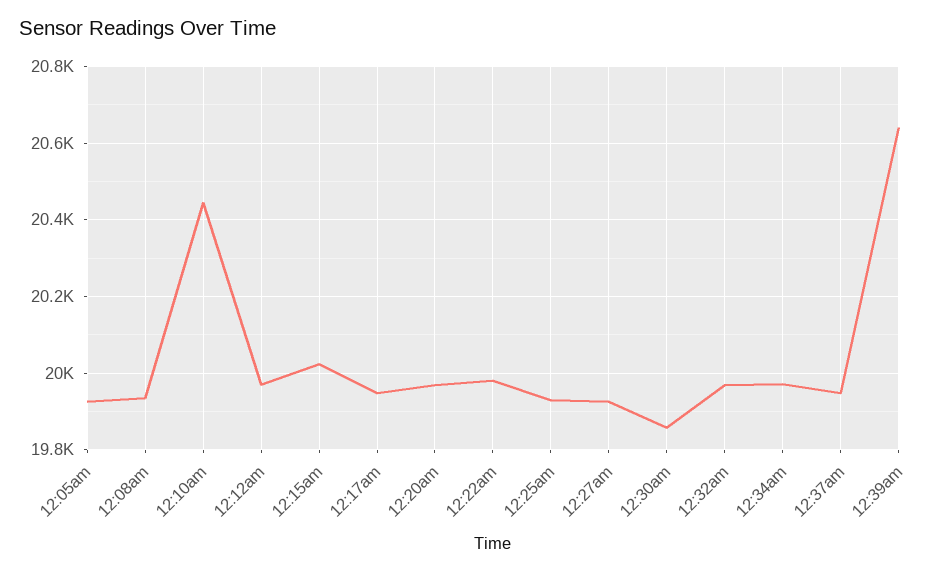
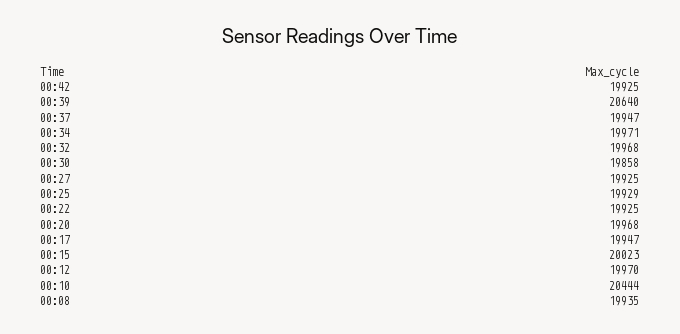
12:05am: 19920 -> none
12:22am: 19980 -> 19925
00:42: none -> 19925

